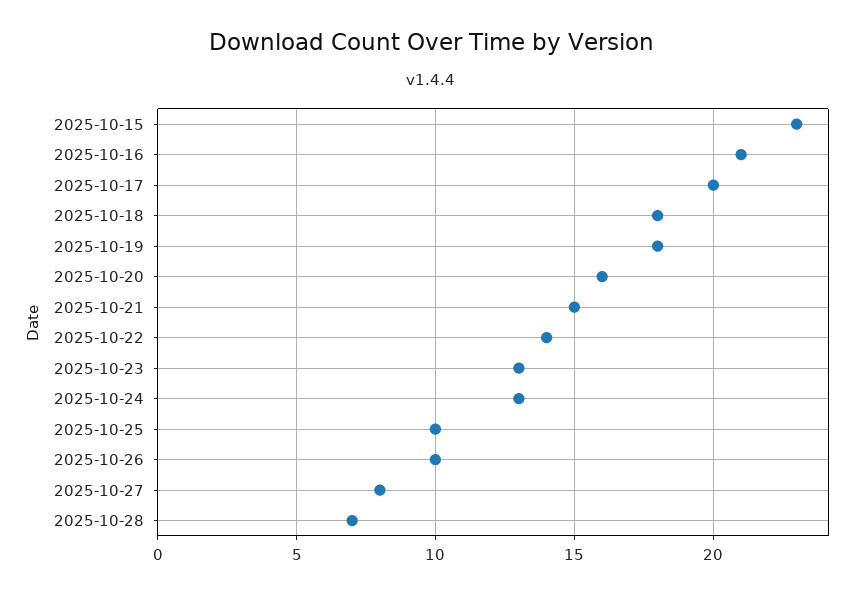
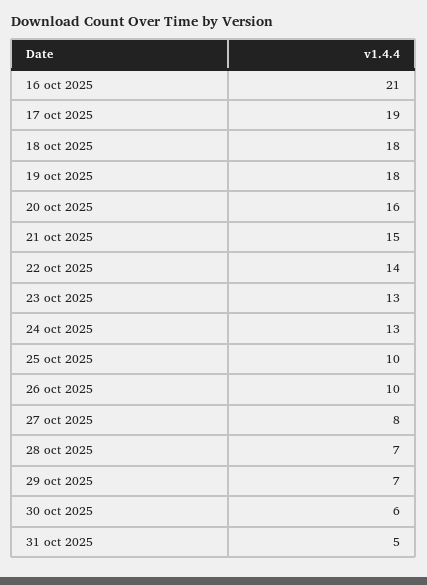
2025-10-15: 23 -> none
2025-10-17: 20 -> 19
29 oct 2025: none -> 7
30 oct 2025: none -> 6
31 oct 2025: none -> 5

